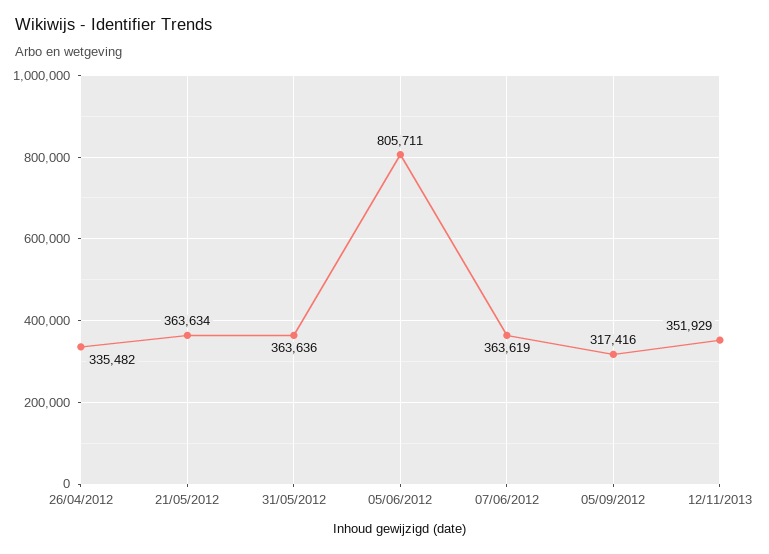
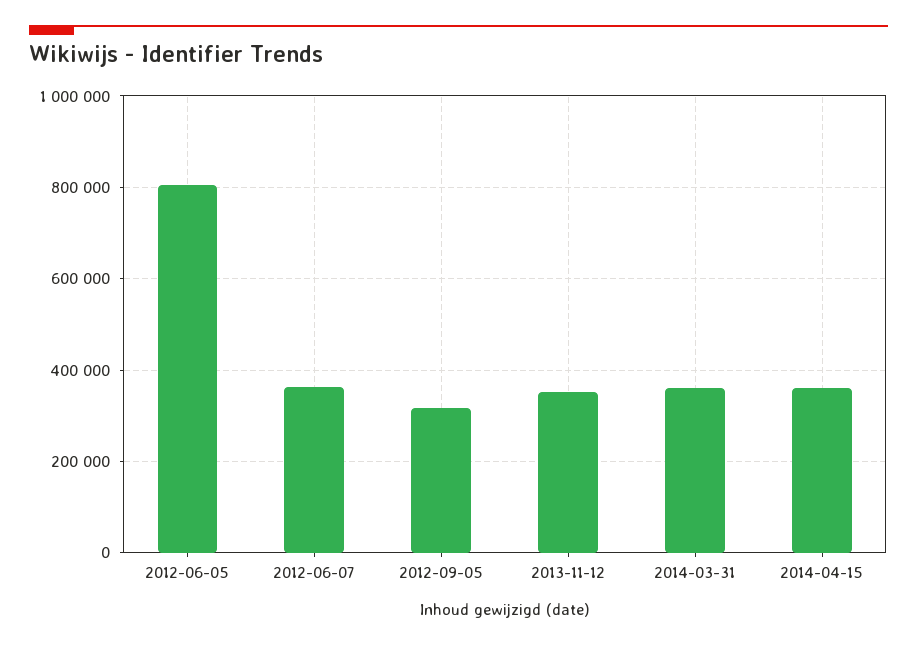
26/04/2012: 335482 -> none
21/05/2012: 363634 -> none
31/05/2012: 363636 -> none
2014-03-31: none -> 360000
2014-04-15: none -> 360000

